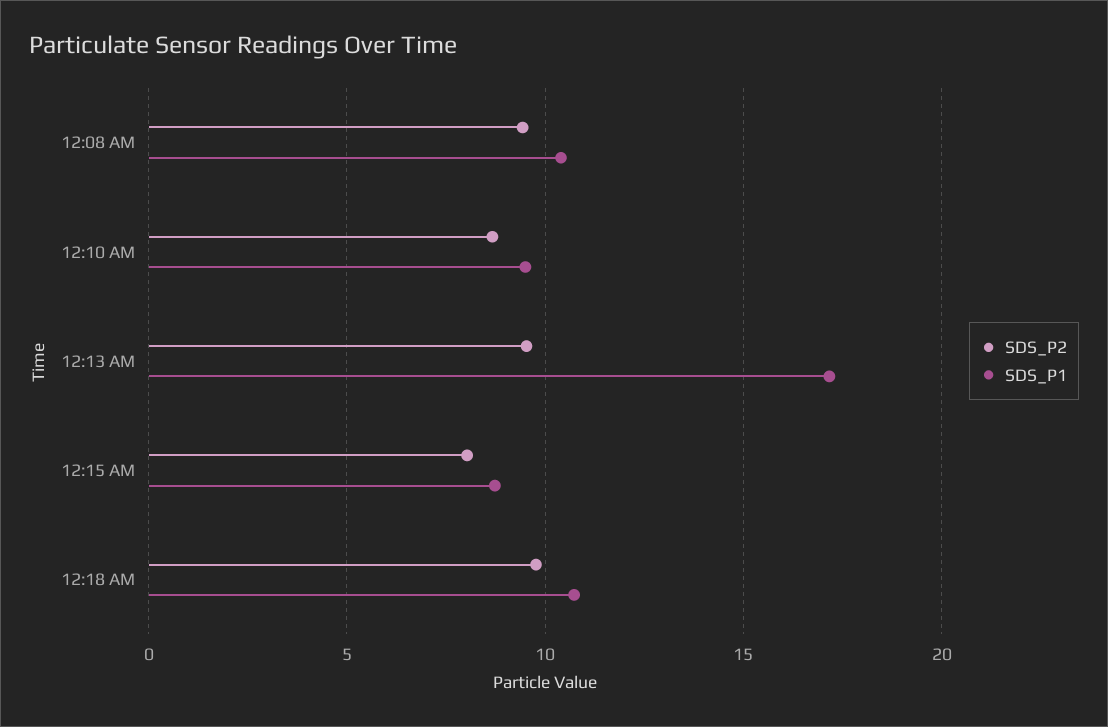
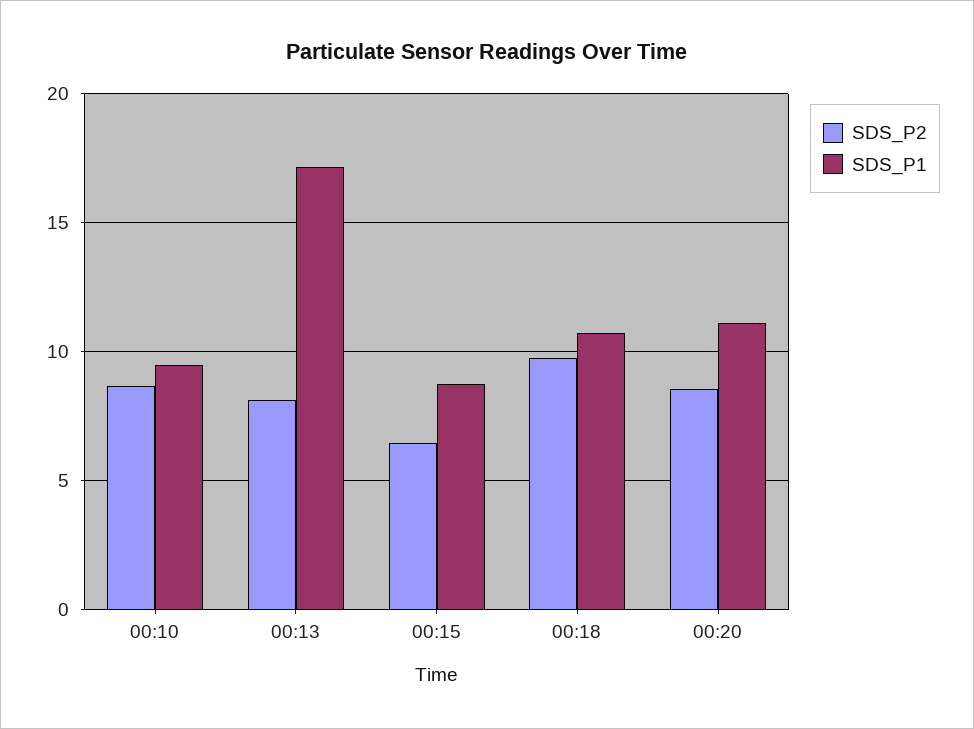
SDS_P2, 12:08 AM: 9.5 -> none
SDS_P1, 12:08 AM: 10.5 -> none
SDS_P2, 12:13 AM: 9.5 -> 8
SDS_P2, 12:15 AM: 8 -> 6.5
SDS_P2, 00:20: none -> 8.5
SDS_P1, 00:20: none -> 11

